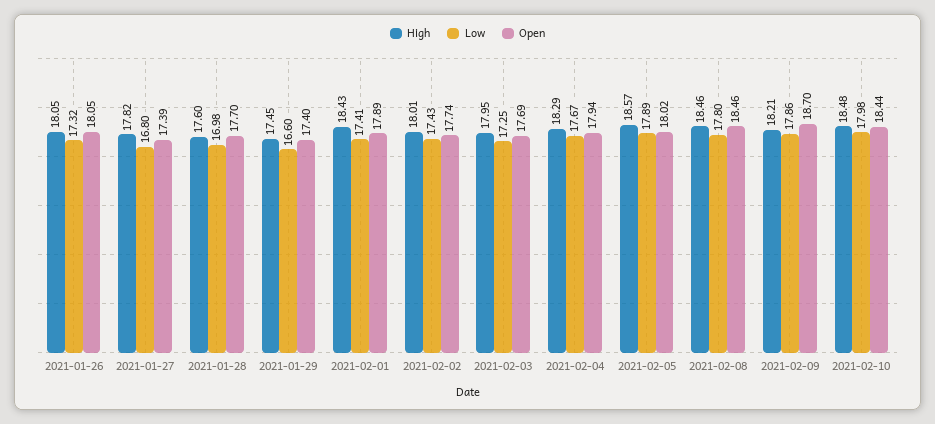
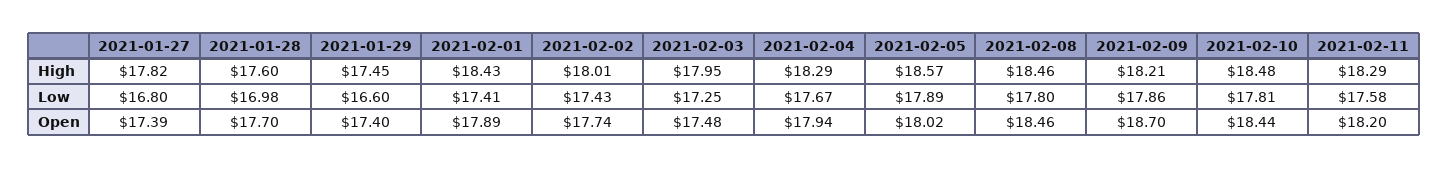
High, 2021-01-26: 18.05 -> none
Low, 2021-01-26: 17.32 -> none
Open, 2021-01-26: 18.05 -> none
Open, 2021-02-03: 17.69 -> 17.48
Low, 2021-02-10: 17.98 -> 17.81
High, 2021-02-11: none -> 18.29
Low, 2021-02-11: none -> 17.58
Open, 2021-02-11: none -> 18.2

